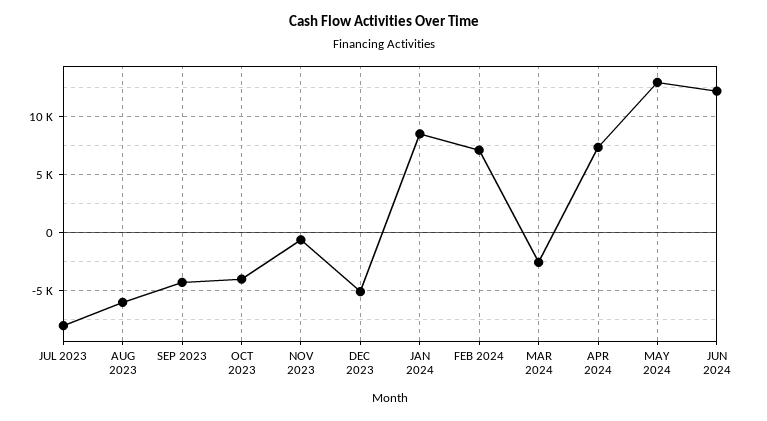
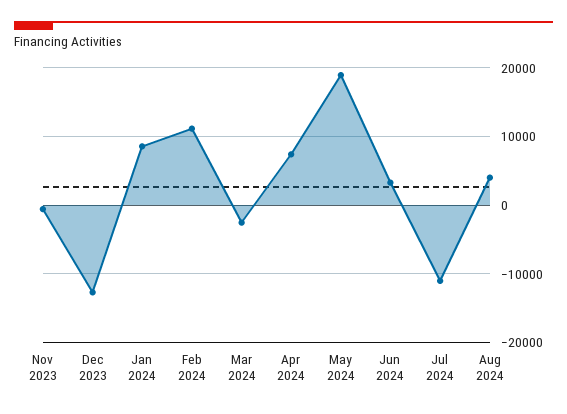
JUL 2023: -8000 -> none
AUG 2023: -6000 -> none
SEP 2023: -4000 -> none
OCT 2023: -4000 -> none
DEC 2023: -5000 -> -13000
FEB 2024: 7000 -> 11000
MAY 2024: 13000 -> 19000
JUN 2024: 12000 -> 3000
Jul 2024: none -> -11000
Aug 2024: none -> 4000

